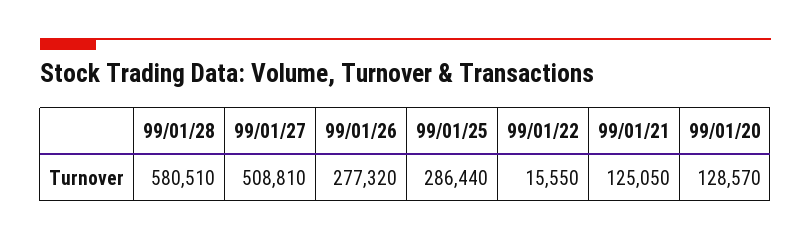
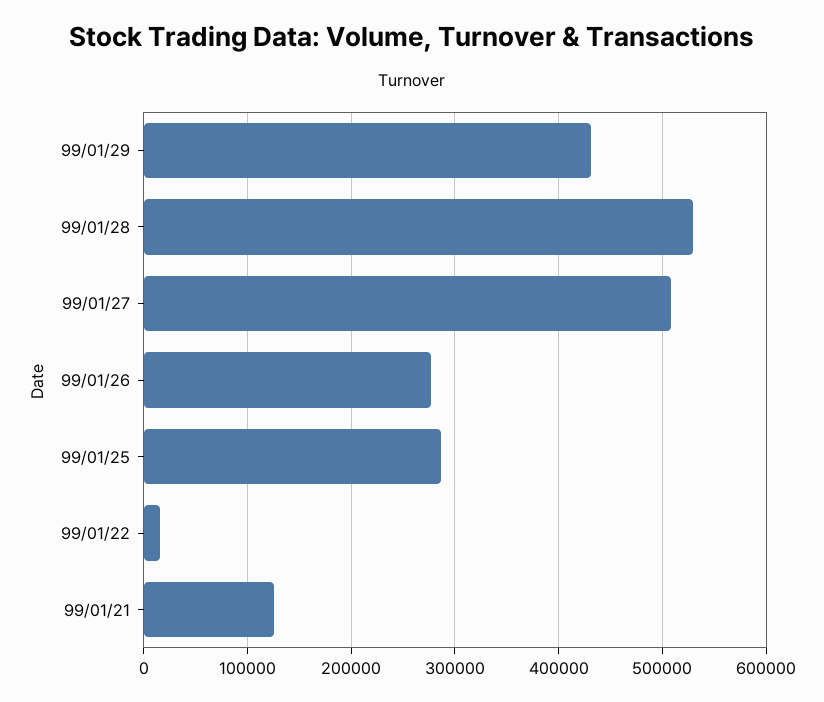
99/01/28: 580510 -> 530000
99/01/20: 128570 -> none
99/01/29: none -> 430000

